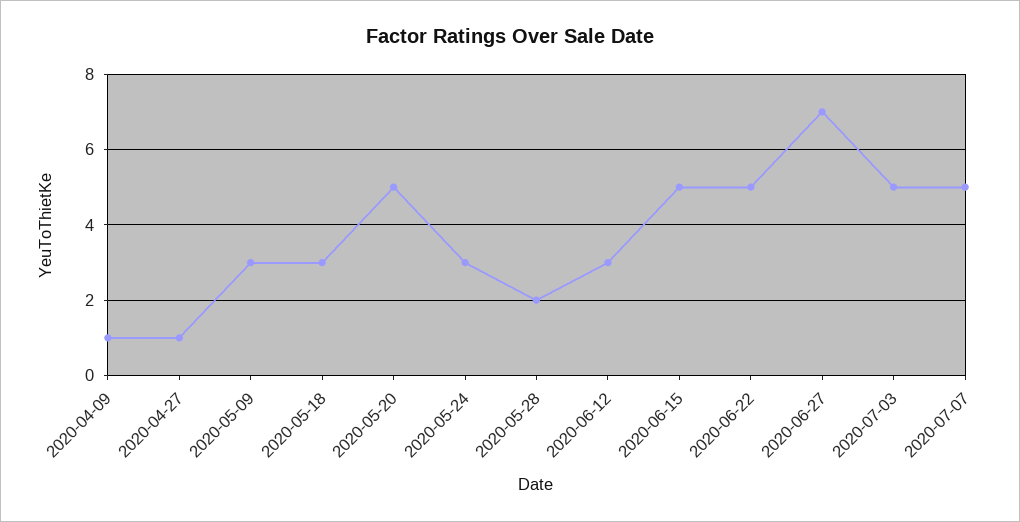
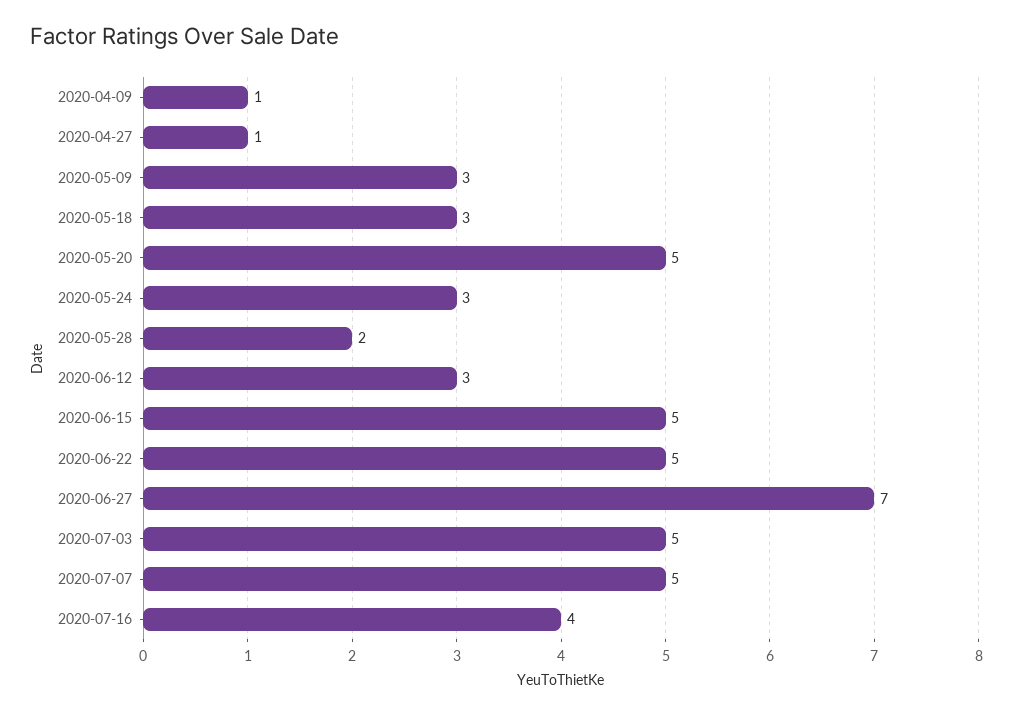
2020-07-16: none -> 4

